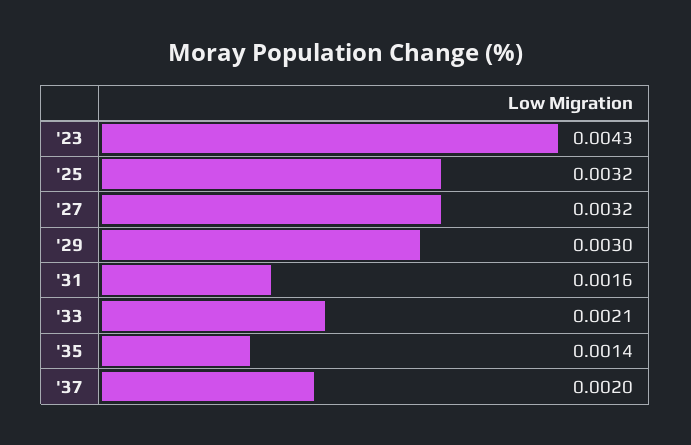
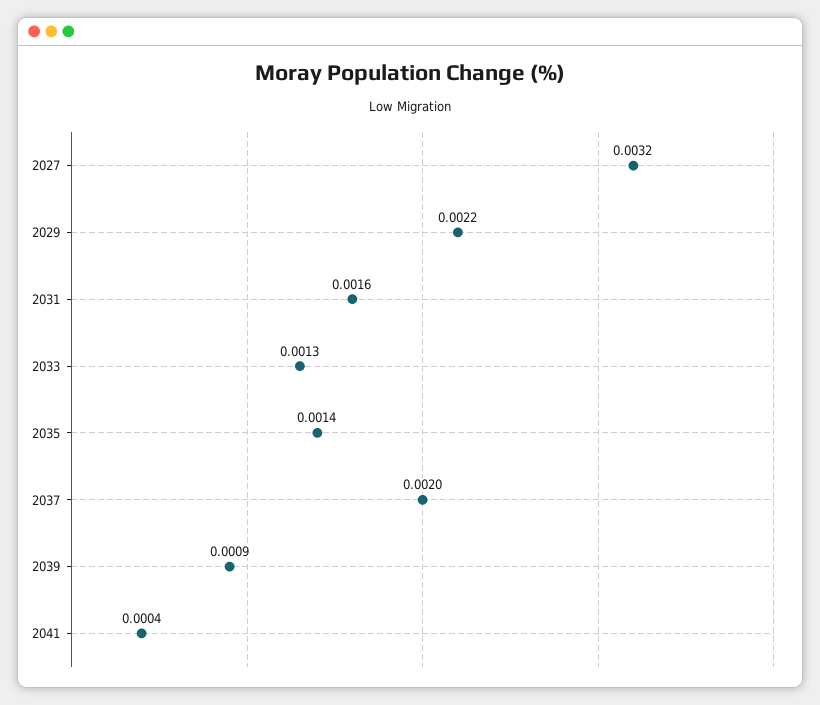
'23: 0.0043 -> none
'25: 0.0032 -> none
'29: 0.003 -> 0.0022
'33: 0.0021 -> 0.0013
2039: none -> 0.0009
2041: none -> 0.0004

